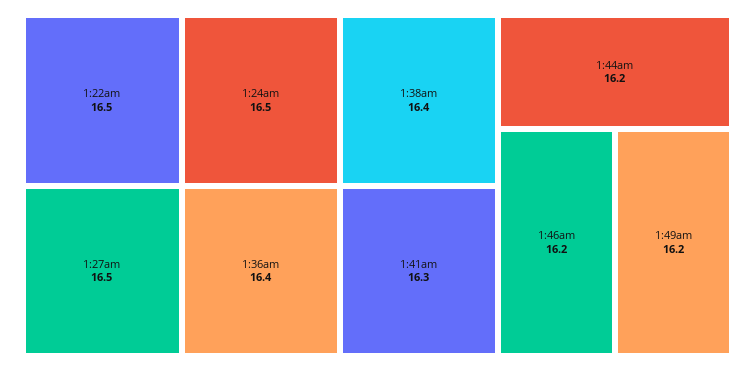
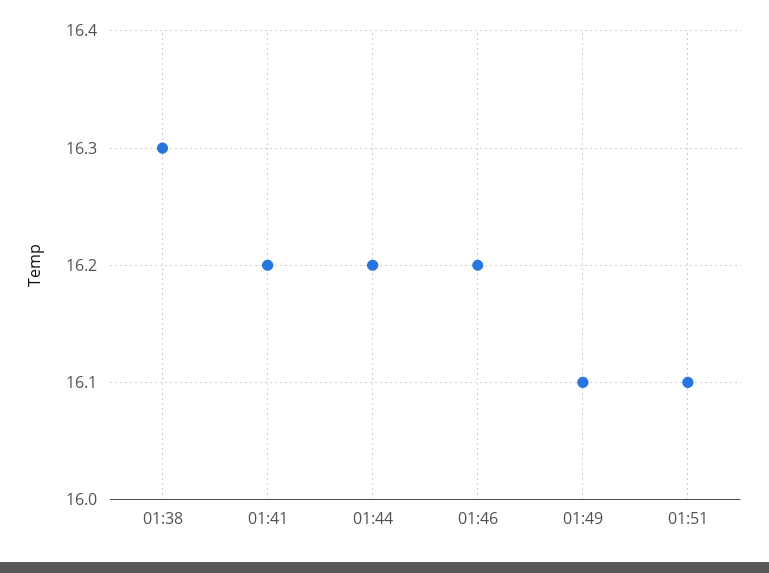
1:22am: 16.5 -> none
1:24am: 16.5 -> none
1:27am: 16.5 -> none
1:36am: 16.4 -> none
1:38am: 16.4 -> 16.3
1:41am: 16.3 -> 16.2
1:49am: 16.2 -> 16.1
01:51: none -> 16.1

